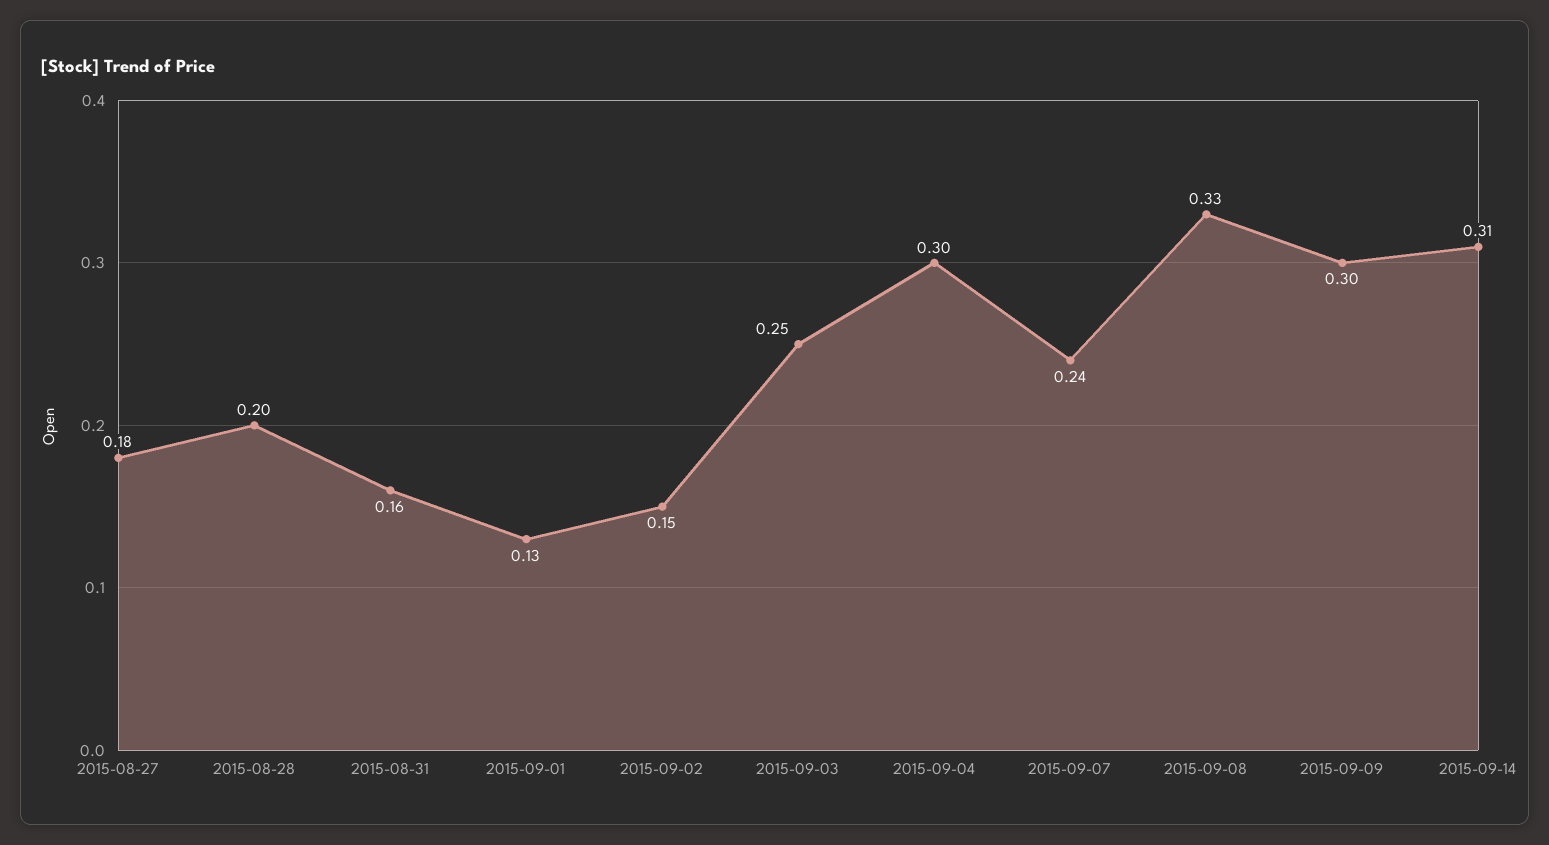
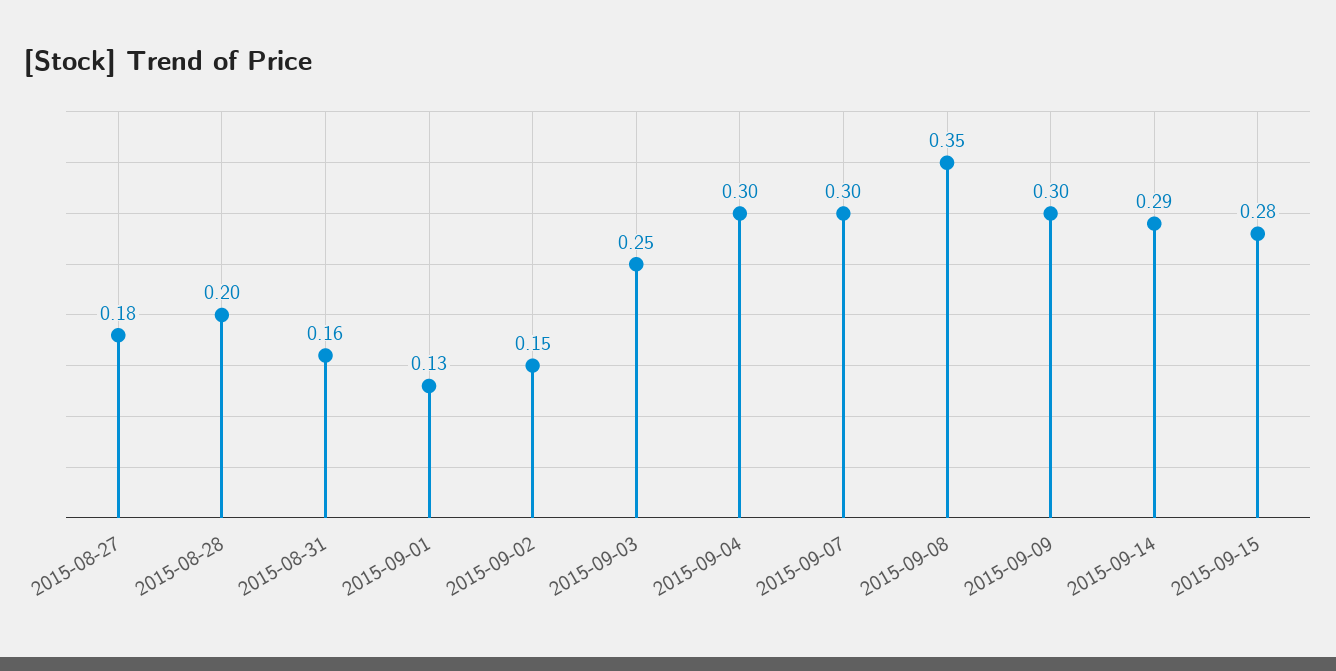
2015-09-07: 0.24 -> 0.3
2015-09-08: 0.33 -> 0.35
2015-09-14: 0.31 -> 0.29
2015-09-15: none -> 0.28

